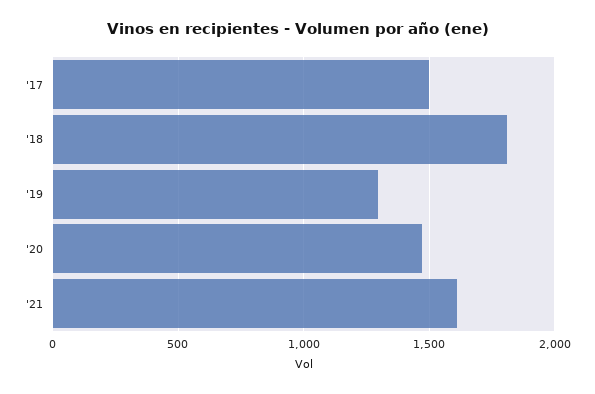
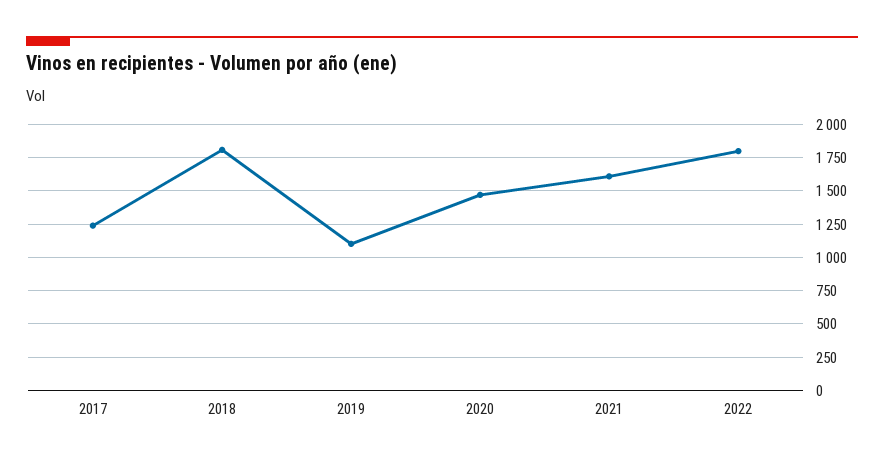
'17: 1500 -> 1250
'19: 1300 -> 1100
2022: none -> 1800

